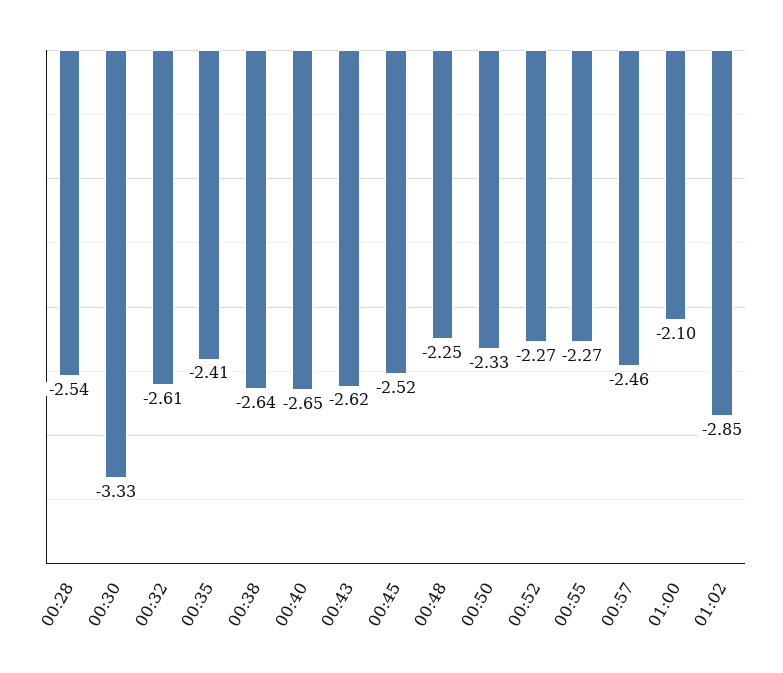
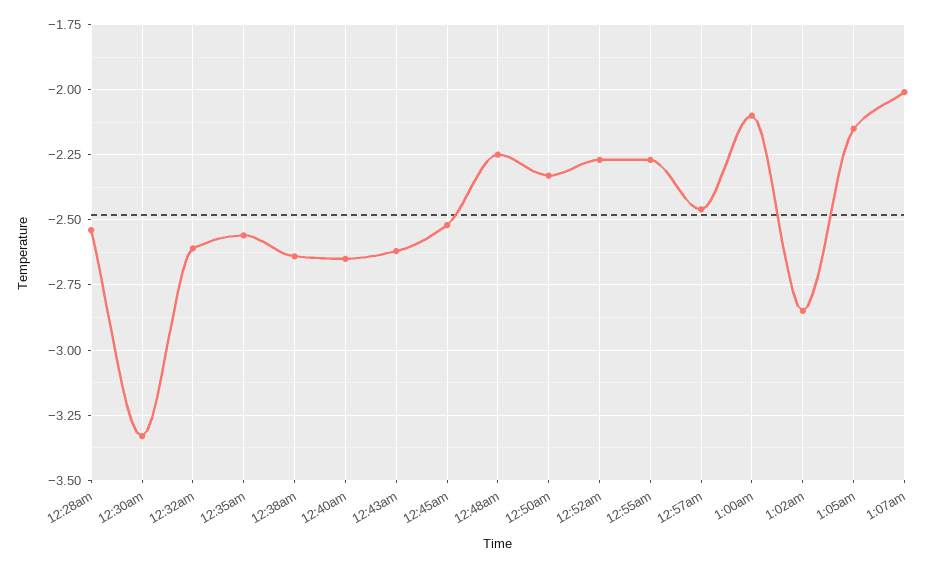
00:35: -2.41 -> -2.55
1:05am: none -> -2.15
1:07am: none -> -2

